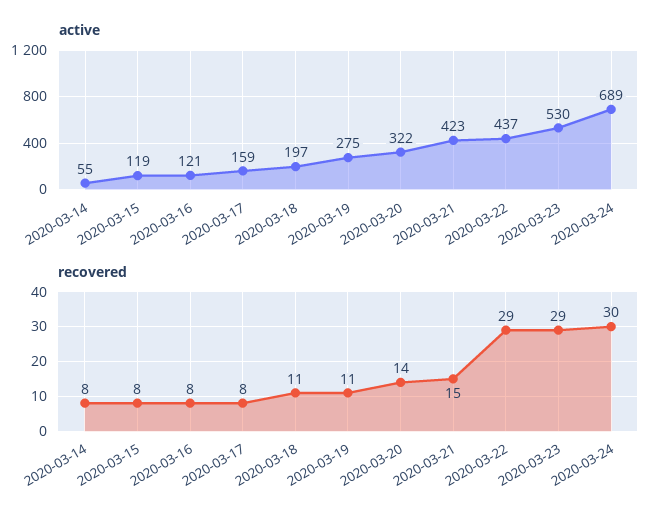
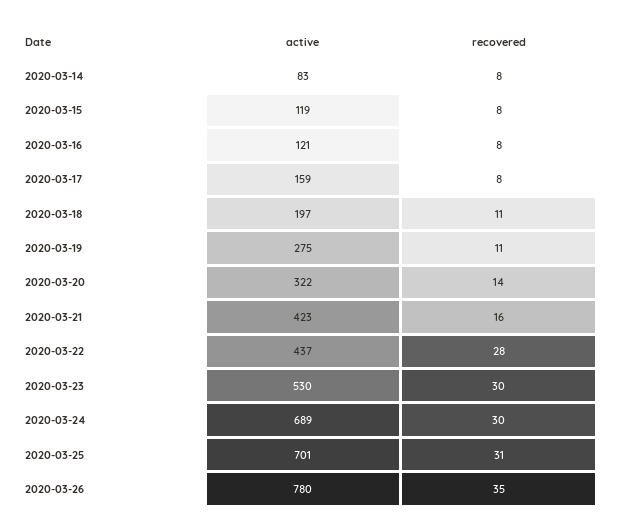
active, 2020-03-14: 55 -> 83
recovered, 2020-03-21: 15 -> 16
recovered, 2020-03-22: 29 -> 28
recovered, 2020-03-23: 29 -> 30
active, 2020-03-25: none -> 701
recovered, 2020-03-25: none -> 31
active, 2020-03-26: none -> 780
recovered, 2020-03-26: none -> 35

